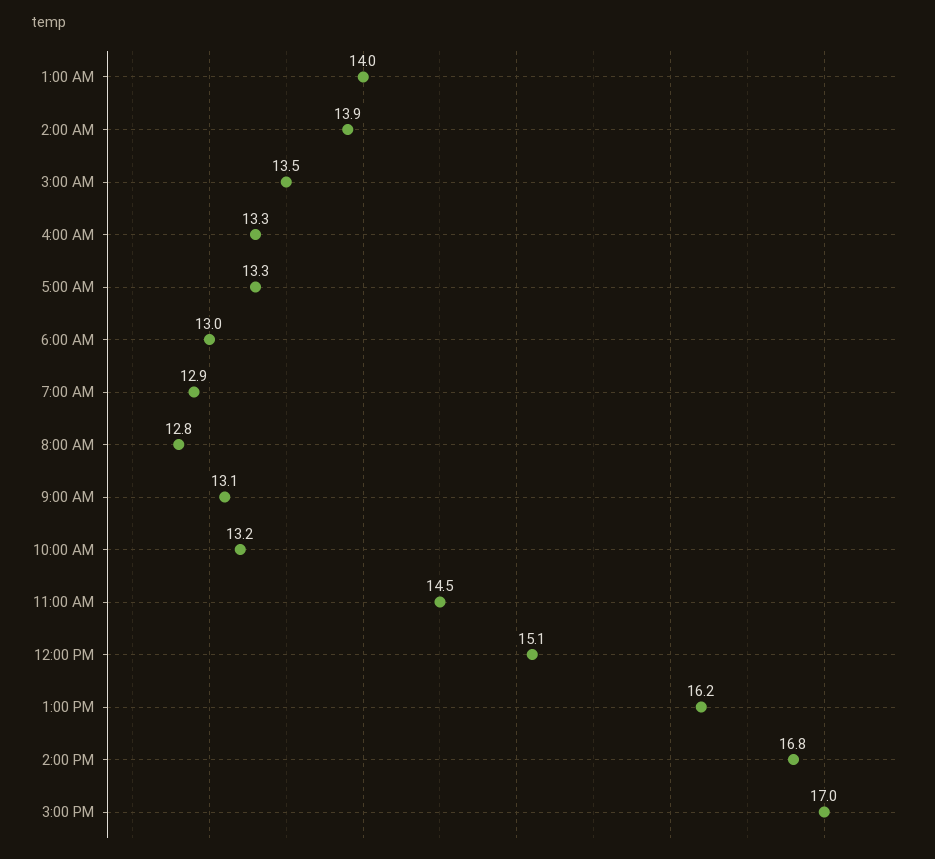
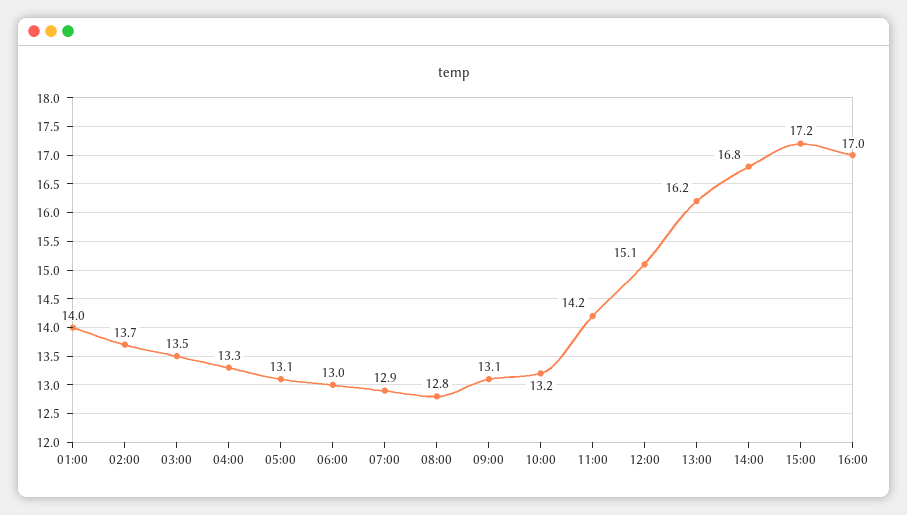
2:00 AM: 13.9 -> 13.7
5:00 AM: 13.3 -> 13.1
11:00 AM: 14.5 -> 14.2
3:00 PM: 17 -> 17.2
16:00: none -> 17

